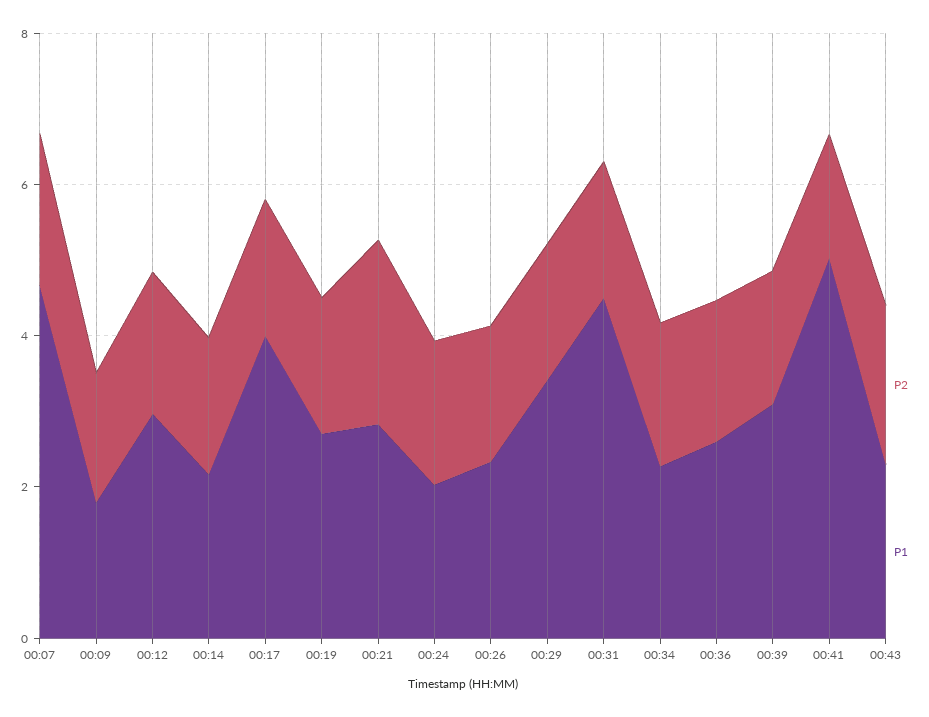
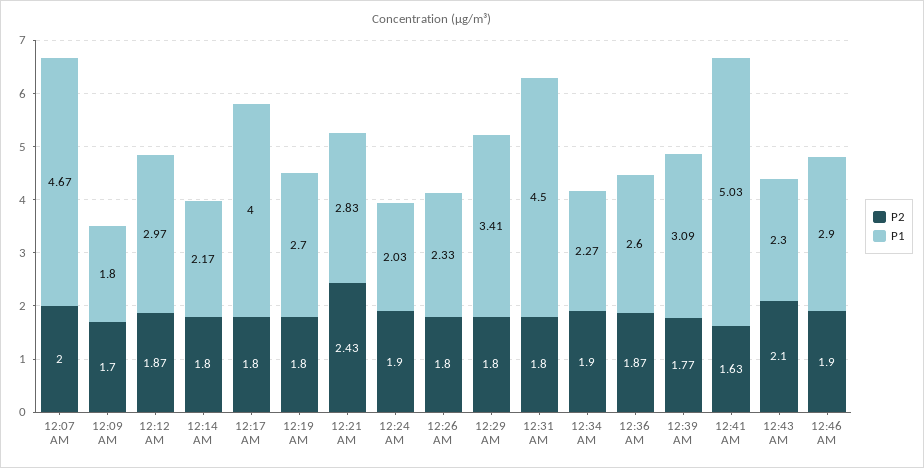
P2, 12:46 AM: none -> 1.9
P1, 12:46 AM: none -> 2.9

